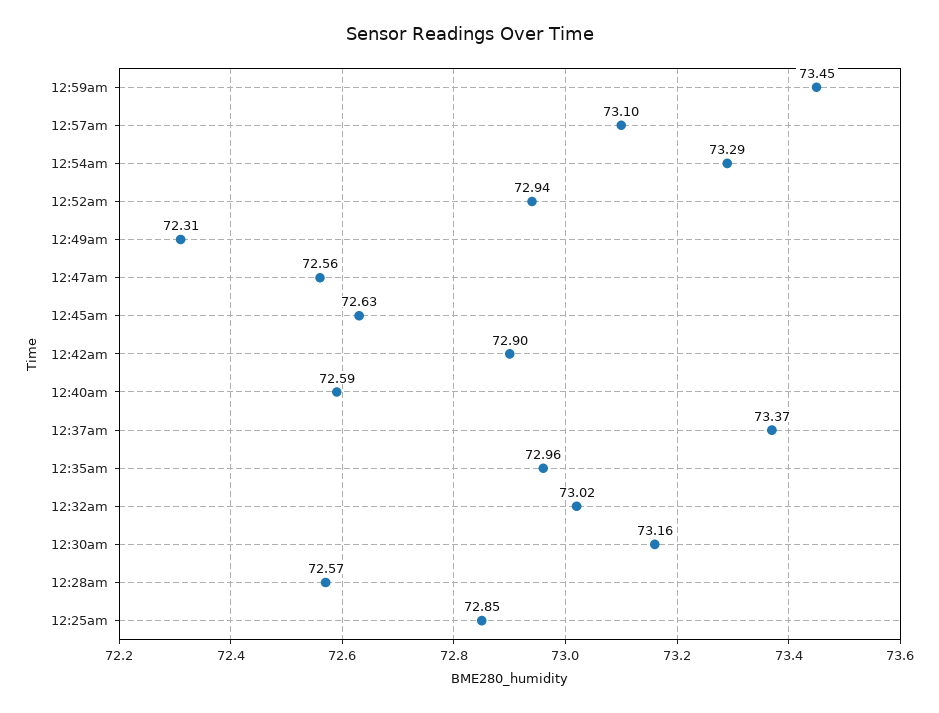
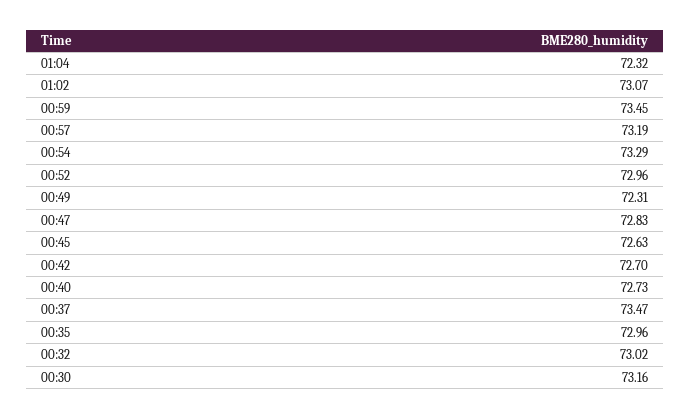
12:57am: 73.1 -> 73.19
12:52am: 72.94 -> 72.96
12:47am: 72.56 -> 72.83
12:42am: 72.9 -> 72.7
12:40am: 72.59 -> 72.73
12:37am: 73.37 -> 73.47
12:28am: 72.57 -> none
12:25am: 72.85 -> none
01:04: none -> 72.32
01:02: none -> 73.07

